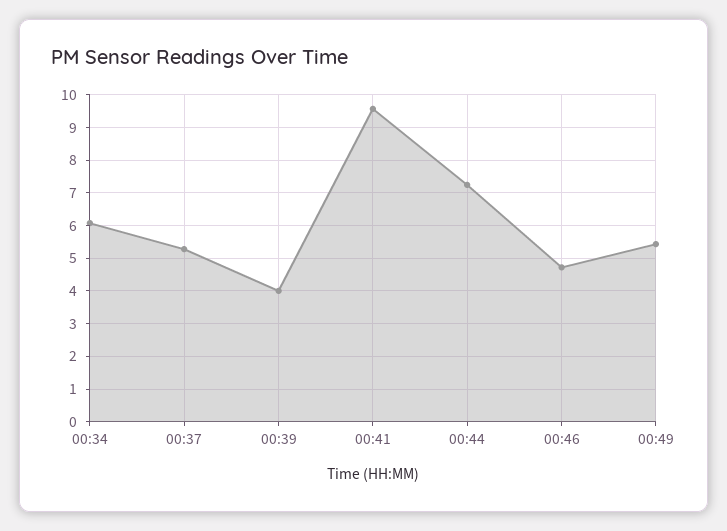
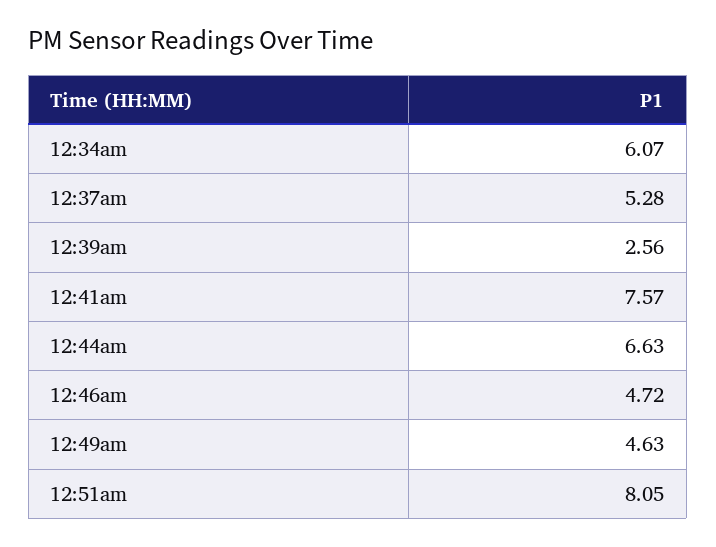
00:39: 4 -> 2.56
00:41: 9.6 -> 7.57
00:44: 7.2 -> 6.63
00:49: 5.4 -> 4.63
12:51am: none -> 8.05

